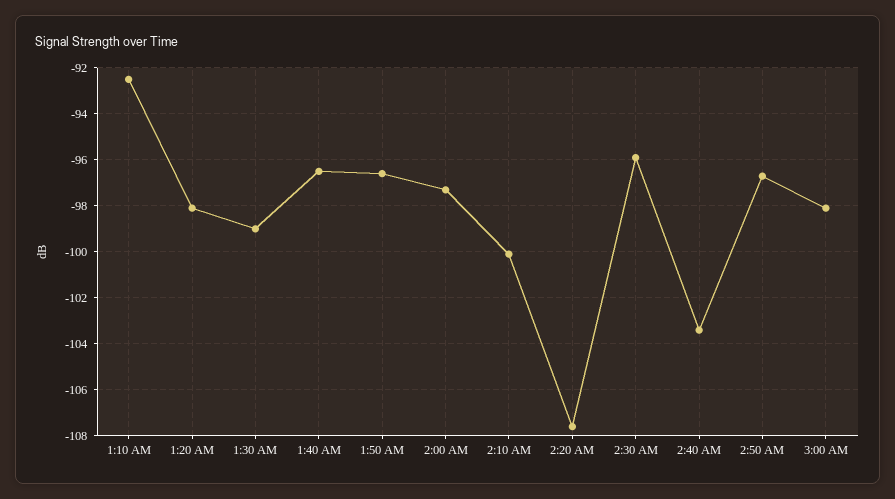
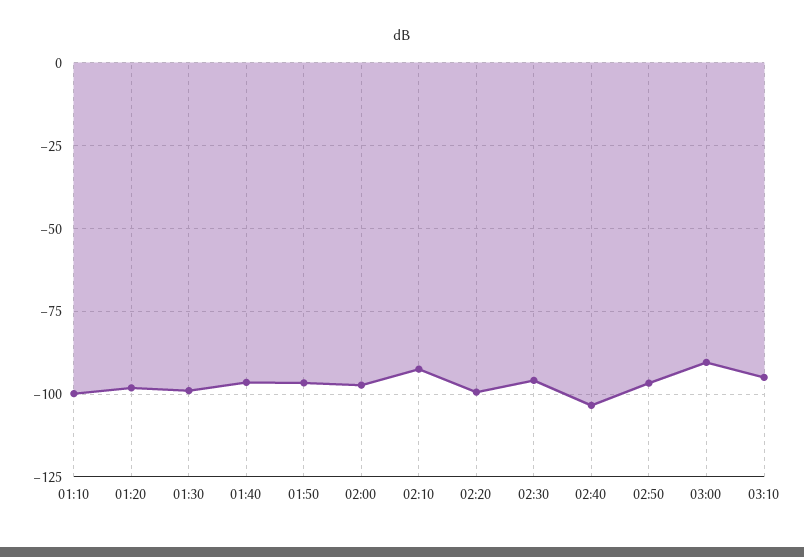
1:10 AM: -92.5 -> -100
2:10 AM: -100 -> -92.5
2:20 AM: -107.5 -> -100
3:00 AM: -98 -> -90
03:10: none -> -95

